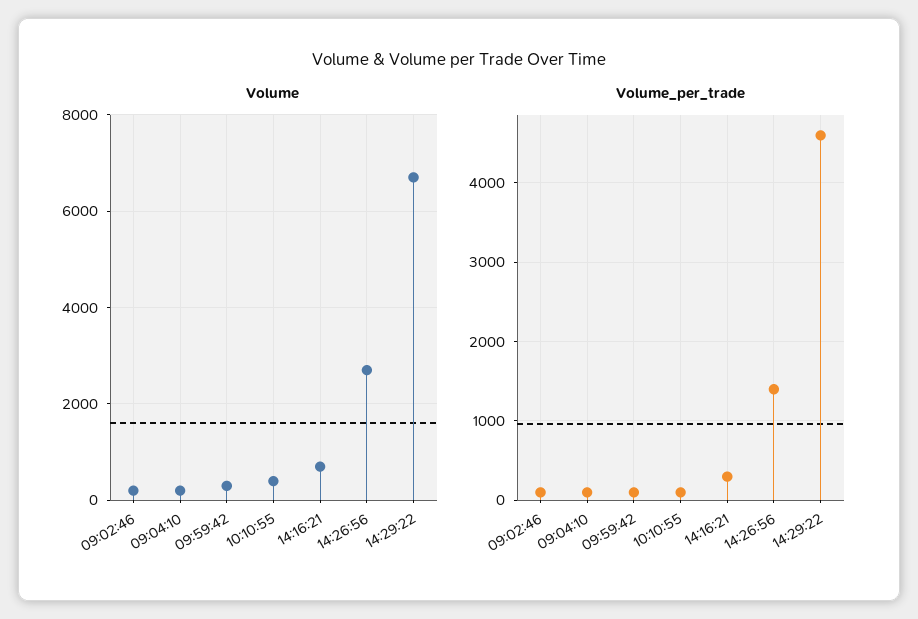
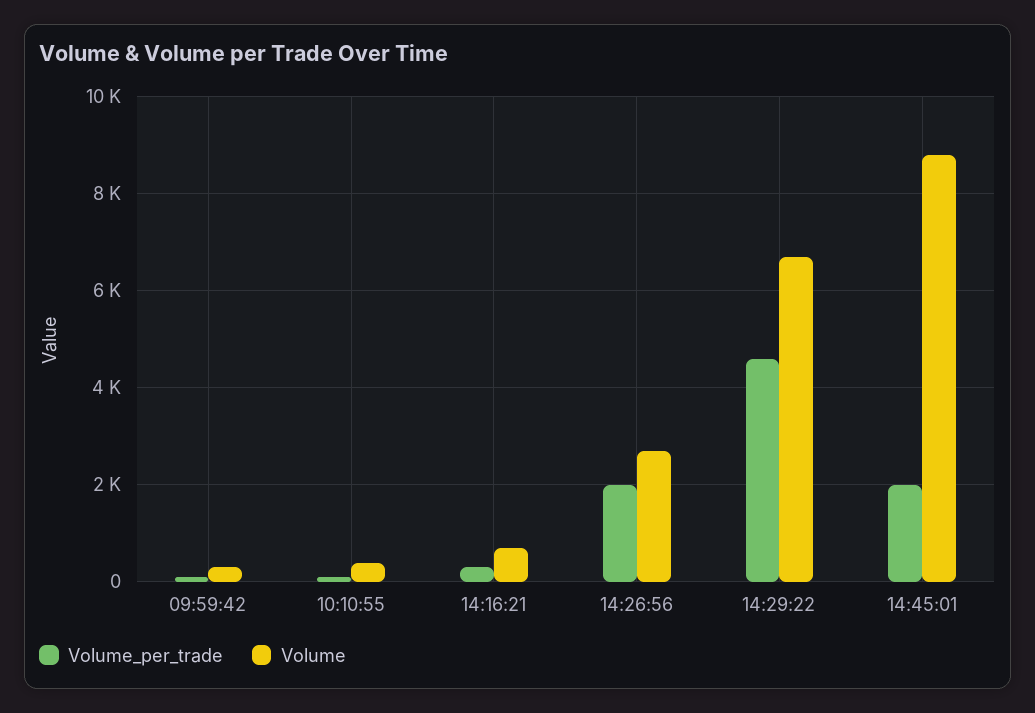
Volume, 09:02:46: 200 -> none
Volume, 09:04:10: 200 -> none
Volume_per_trade, 09:02:46: 100 -> none
Volume_per_trade, 09:04:10: 100 -> none
Volume_per_trade, 14:26:56: 1400 -> 2000
Volume_per_trade, 14:45:01: none -> 2000
Volume, 14:45:01: none -> 8800

